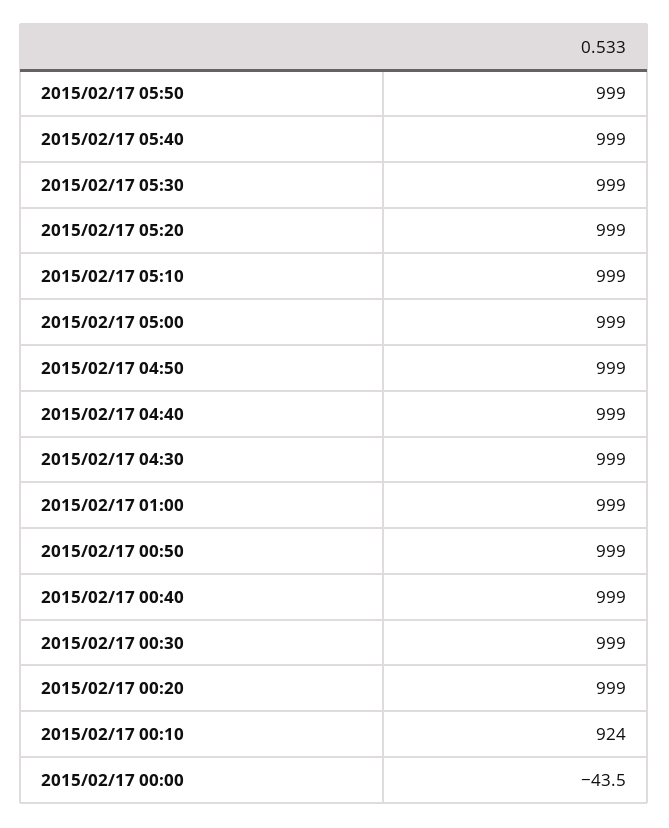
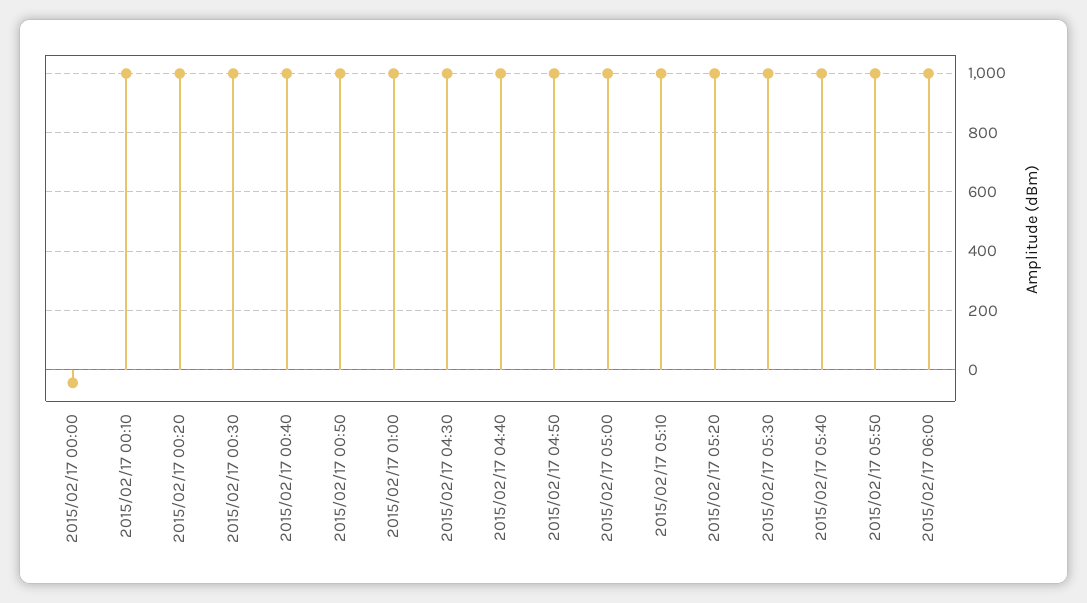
2015/02/17 00:10: 924 -> 1000
2015/02/17 06:00: none -> 1000

